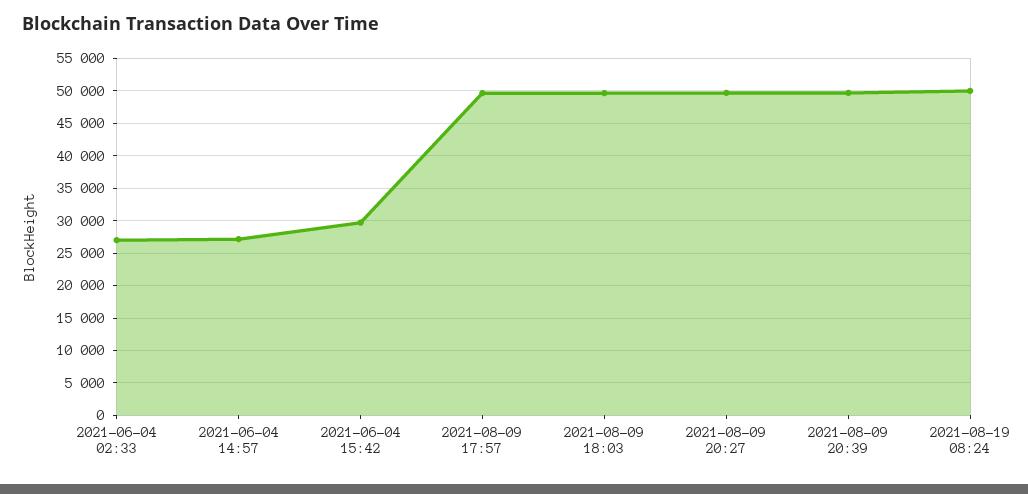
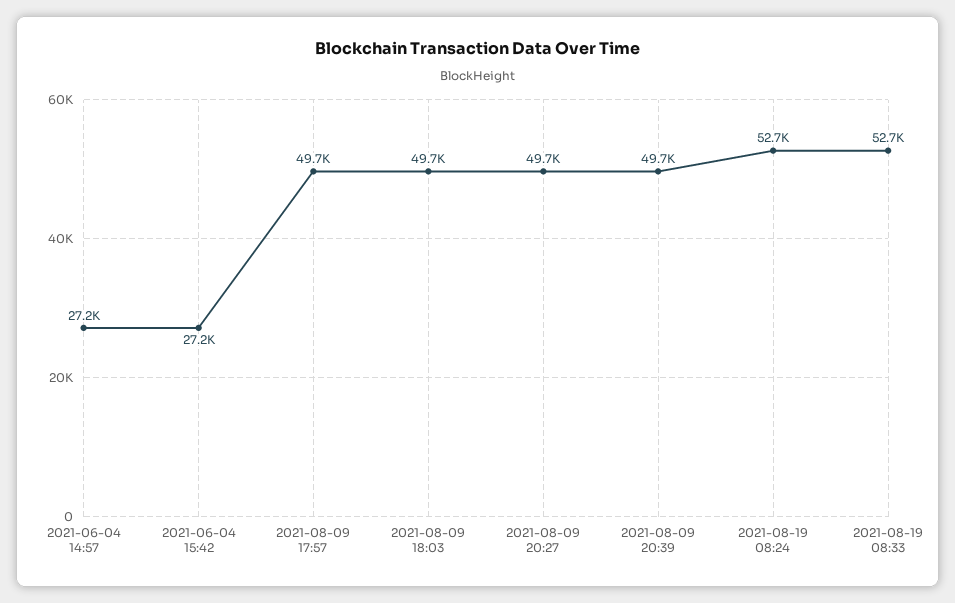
2021-06-04 02:33: 27000 -> none
2021-06-04 15:42: 30000 -> 27200
2021-08-19 08:24: 50000 -> 52700
2021-08-19 08:33: none -> 52700

